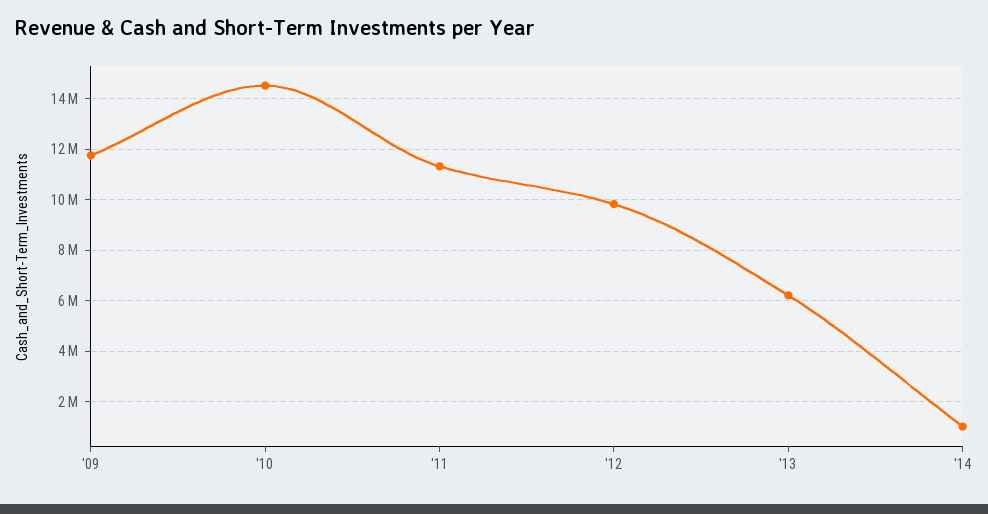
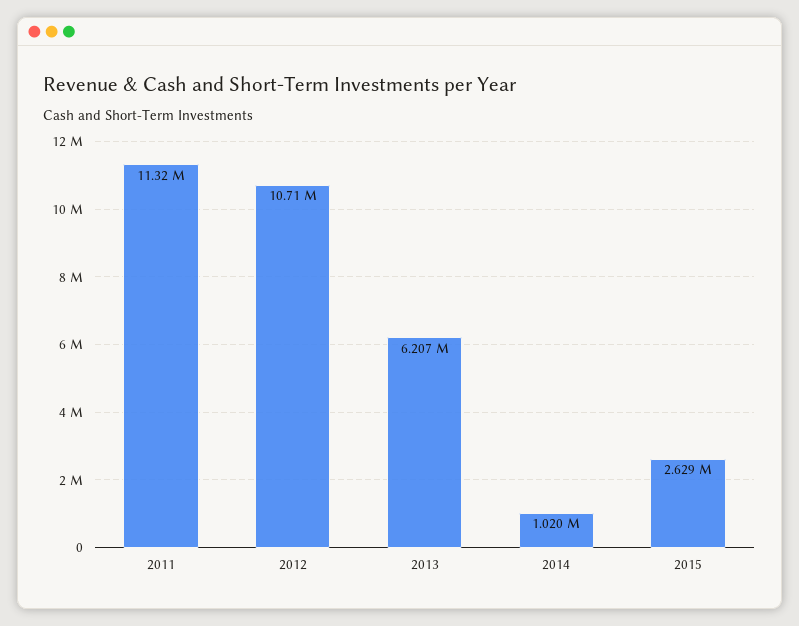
'09: 11750000 -> none
'10: 14500000 -> none
'12: 9750000 -> 10710000
2015: none -> 2629000

